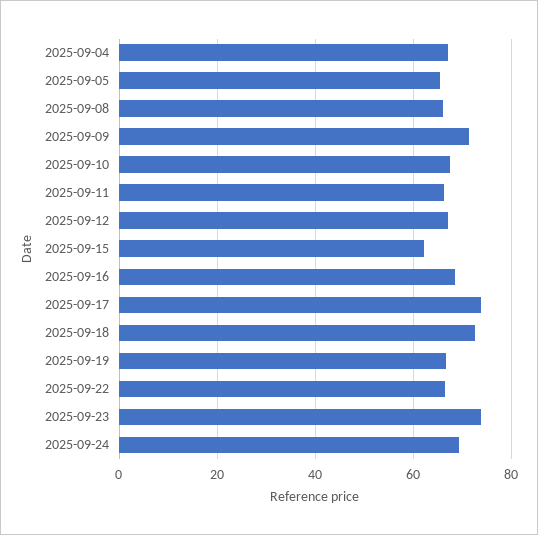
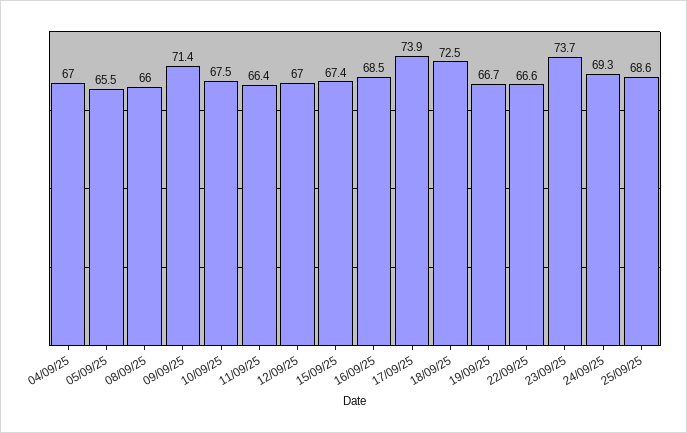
2025-09-15: 62 -> 67.4
25/09/25: none -> 68.6

